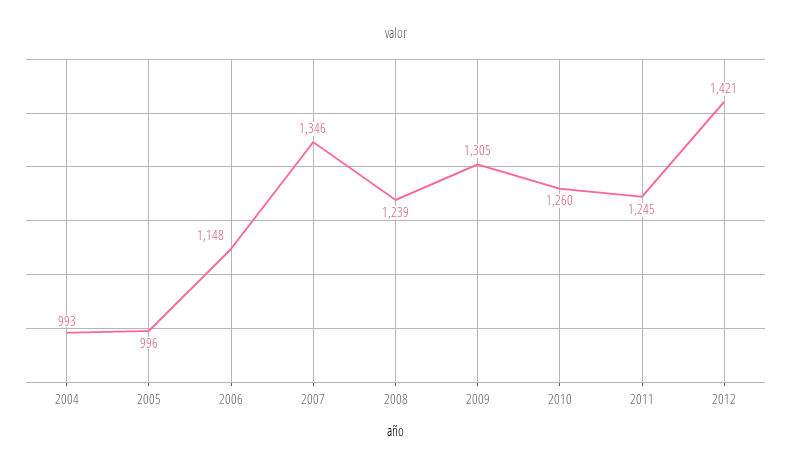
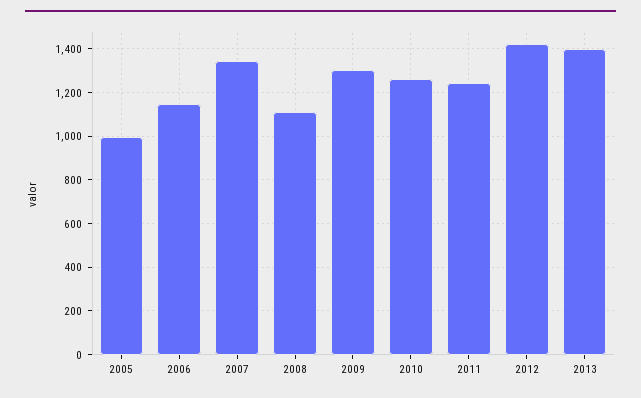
2004: 993 -> none
2008: 1239 -> 1100
2013: none -> 1400

